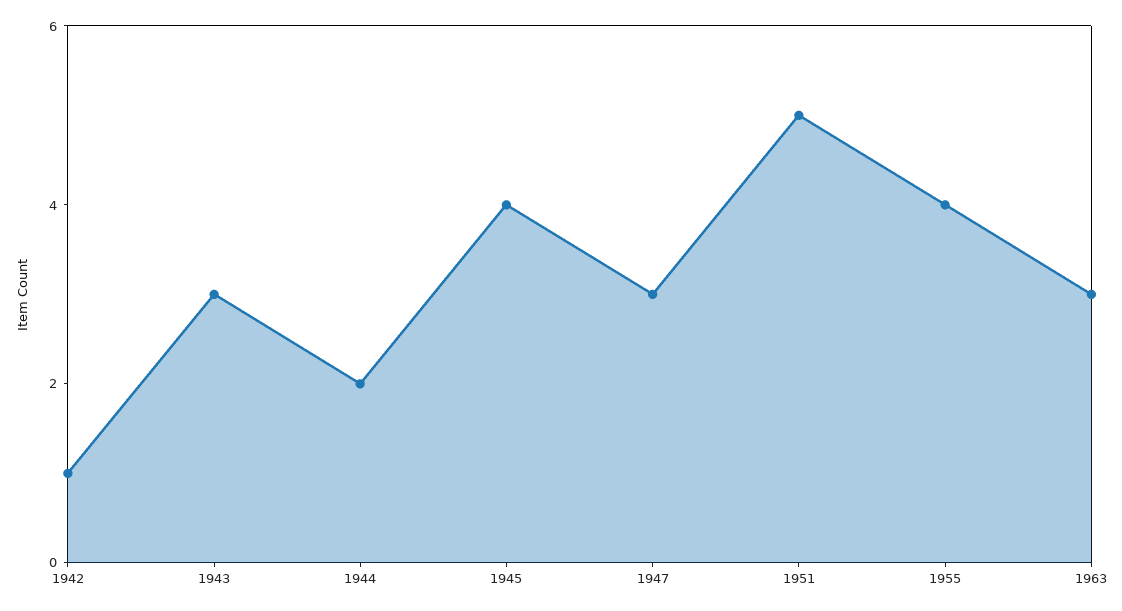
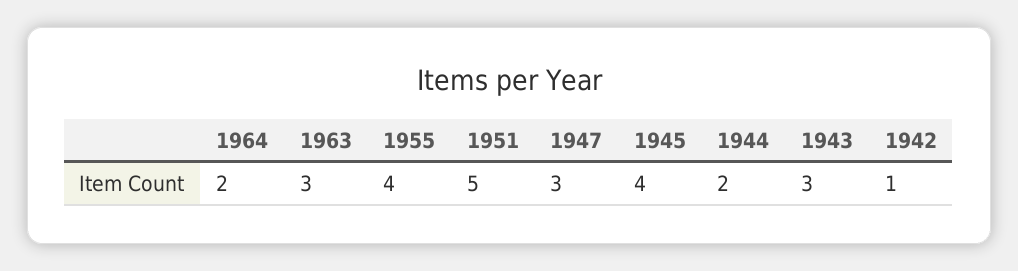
1964: none -> 2

